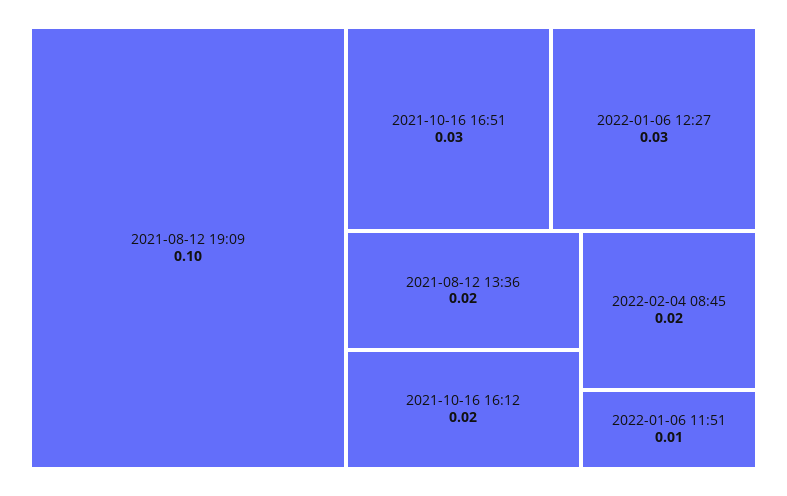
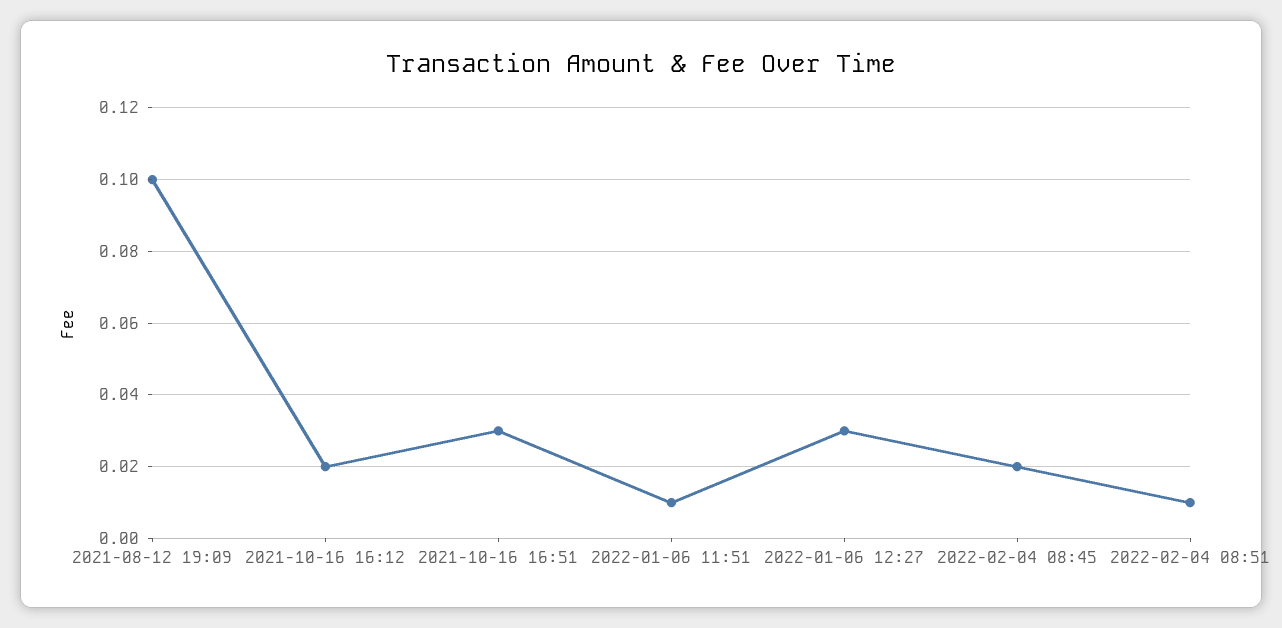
2021-08-12 13:36: 0.02 -> none
2022-02-04 08:51: none -> 0.01

